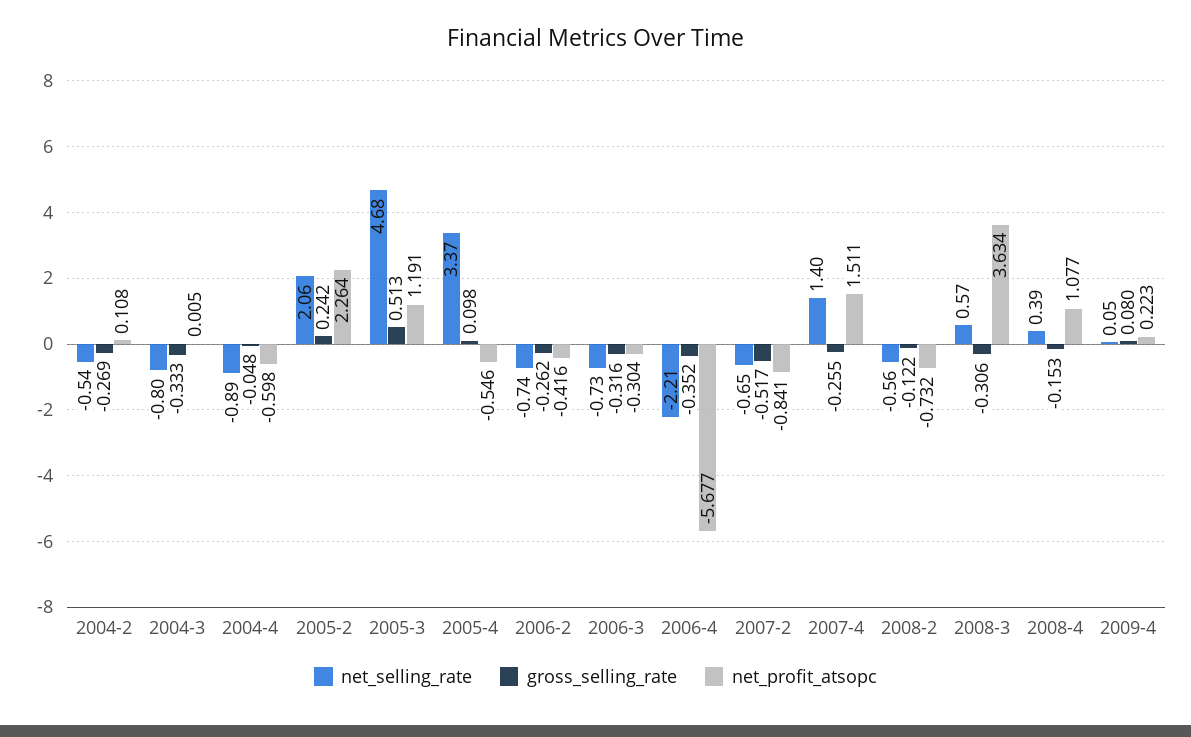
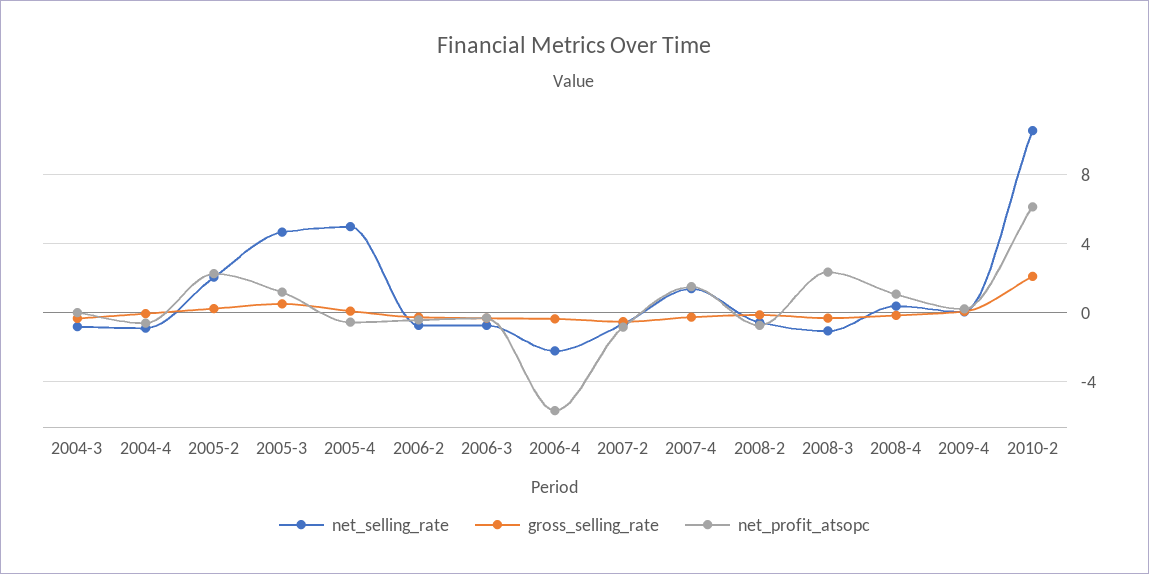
net_selling_rate, 2004-2: -0.54 -> none
gross_selling_rate, 2004-2: -0.269 -> none
net_profit_atsopc, 2004-2: 0.108 -> none
net_selling_rate, 2005-4: 3.37 -> 5
net_selling_rate, 2008-3: 0.57 -> -1
net_profit_atsopc, 2008-3: 3.634 -> 2.5
net_selling_rate, 2010-2: none -> 10.5
gross_selling_rate, 2010-2: none -> 2
net_profit_atsopc, 2010-2: none -> 6

